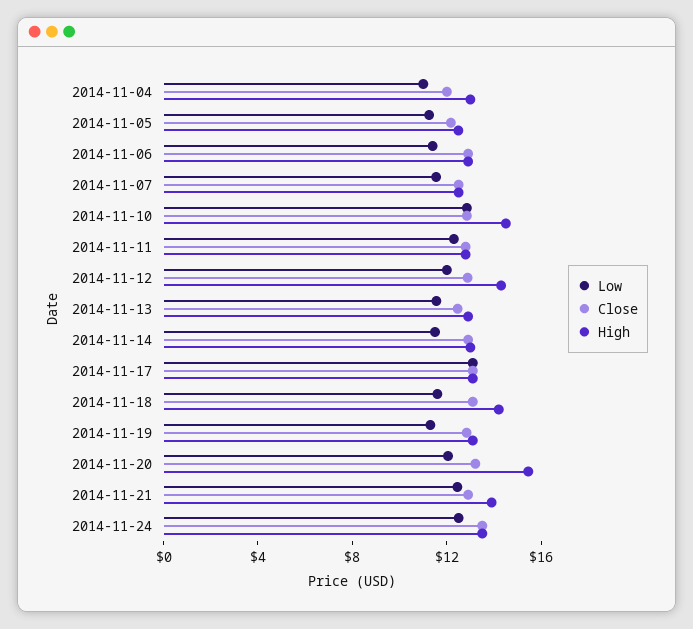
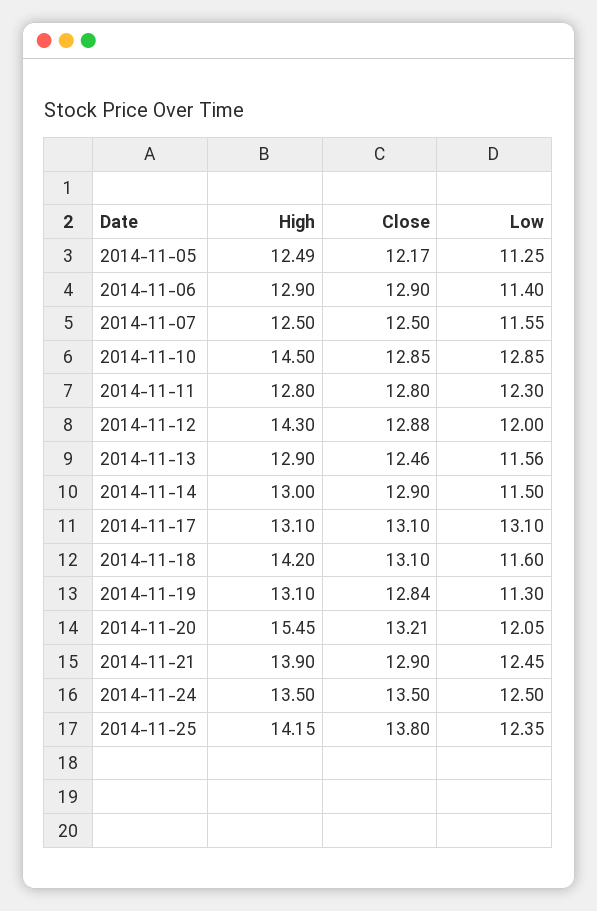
Low, 2014-11-04: 11 -> none
Close, 2014-11-04: 12 -> none
High, 2014-11-04: 13 -> none
High, 2014-11-25: none -> 14.15
Close, 2014-11-25: none -> 13.8
Low, 2014-11-25: none -> 12.35

